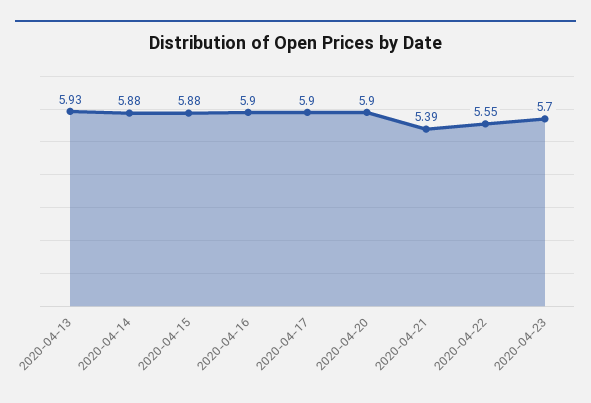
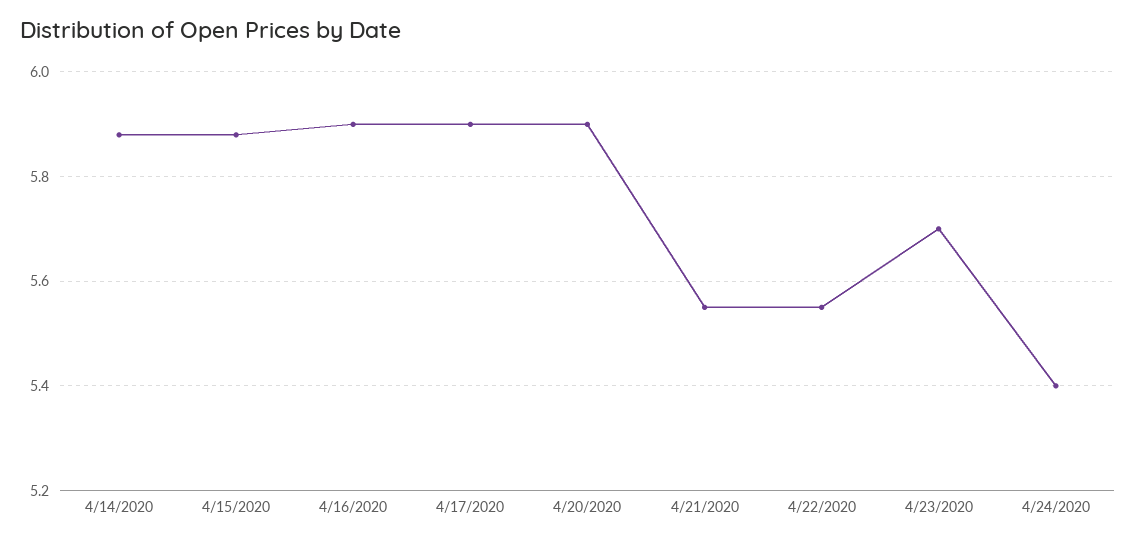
2020-04-13: 5.93 -> none
2020-04-21: 5.39 -> 5.55
4/24/2020: none -> 5.4

